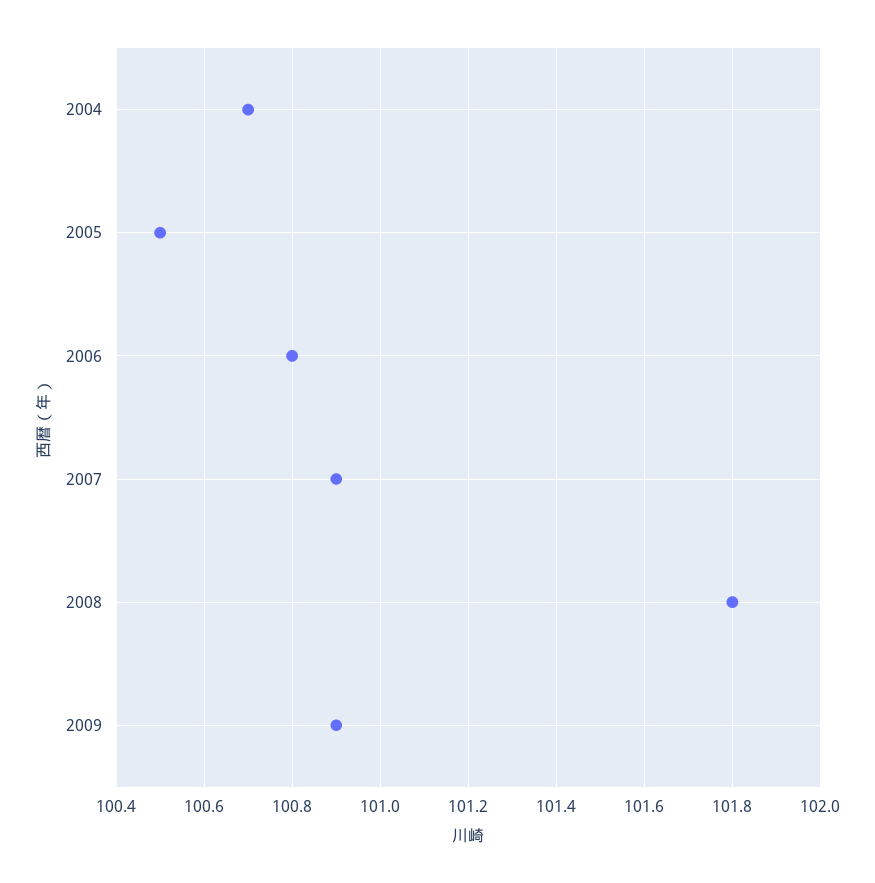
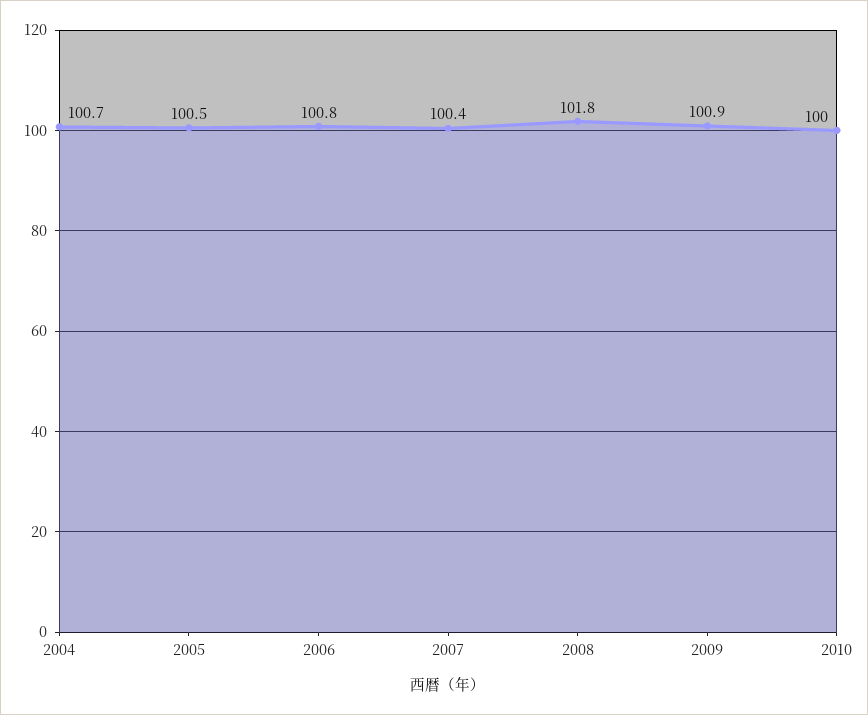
2007: 100.9 -> 100.4
2010: none -> 100

